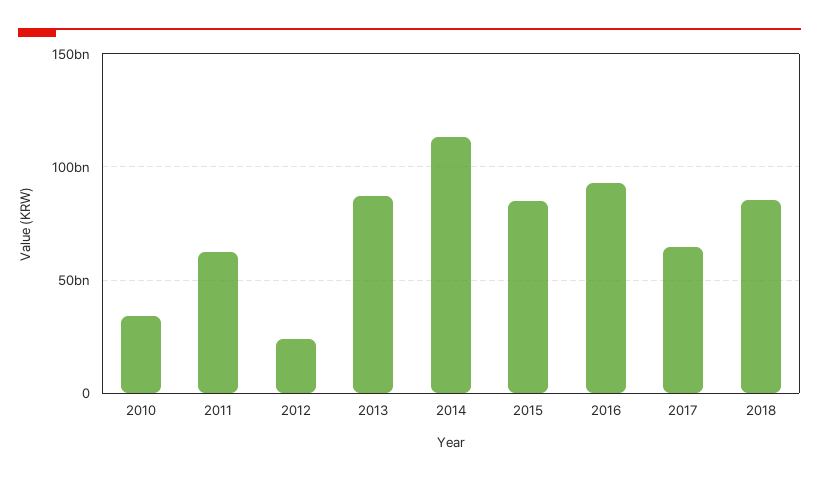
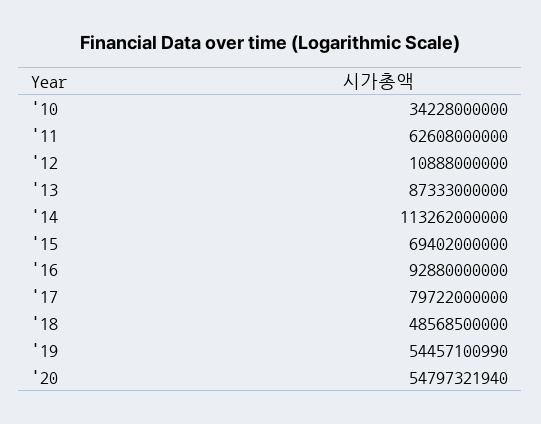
2012: 25000000000 -> 10888000000
2015: 85000000000 -> 69402000000
2017: 65000000000 -> 79722000000
2018: 85000000000 -> 48568500000
'19: none -> 54457100990
'20: none -> 54797321940

